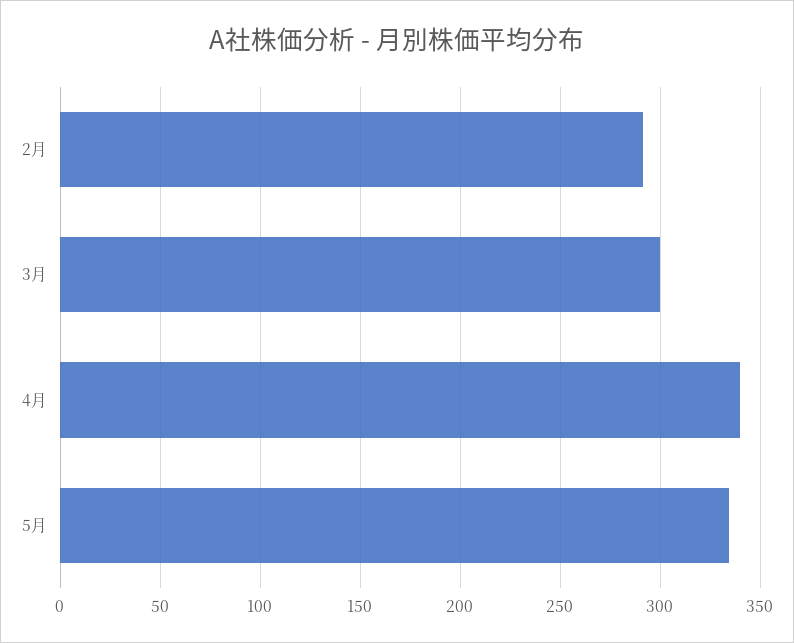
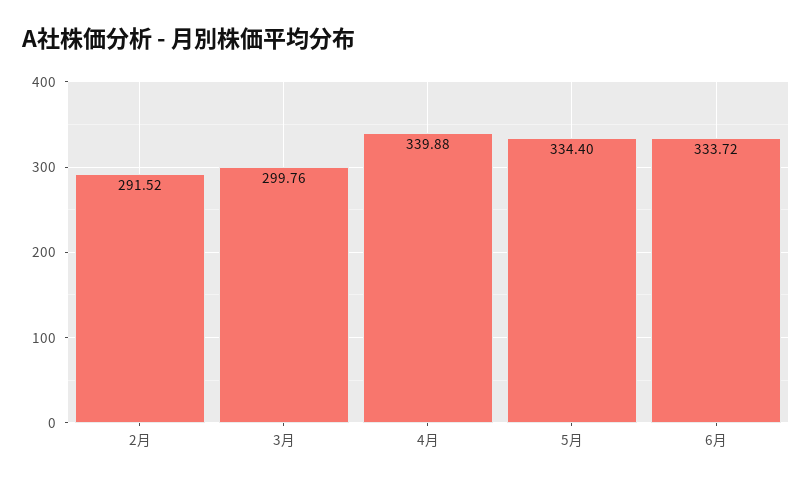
6月: none -> 333.72

